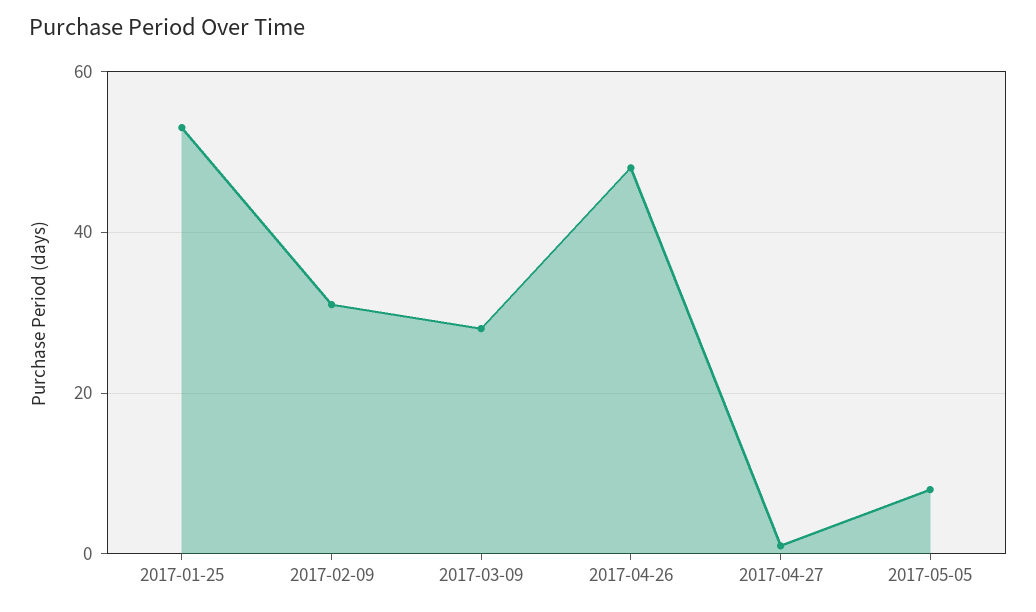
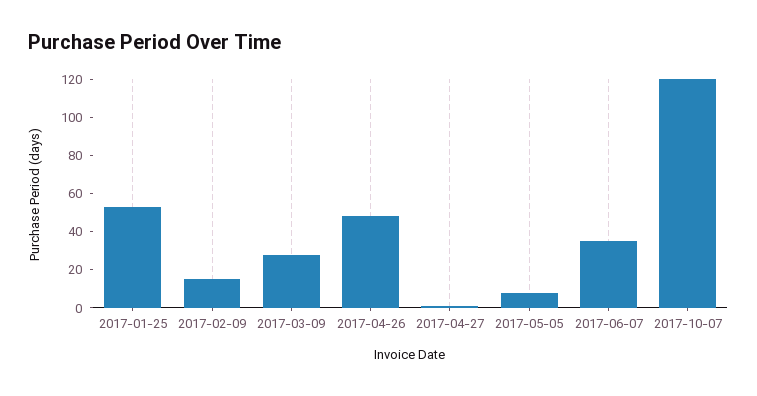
2017-02-09: 30 -> 15
2017-06-07: none -> 35
2017-10-07: none -> 120

